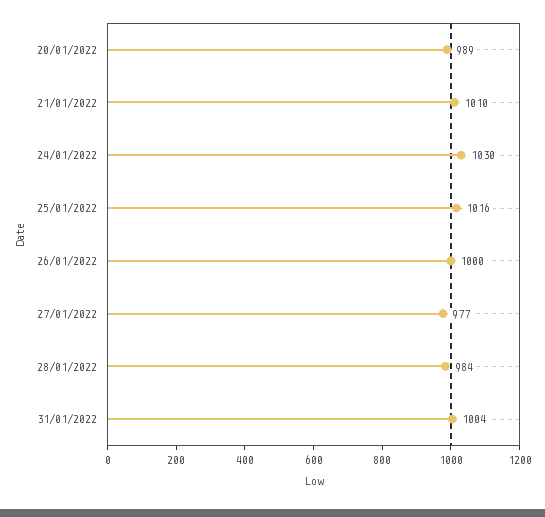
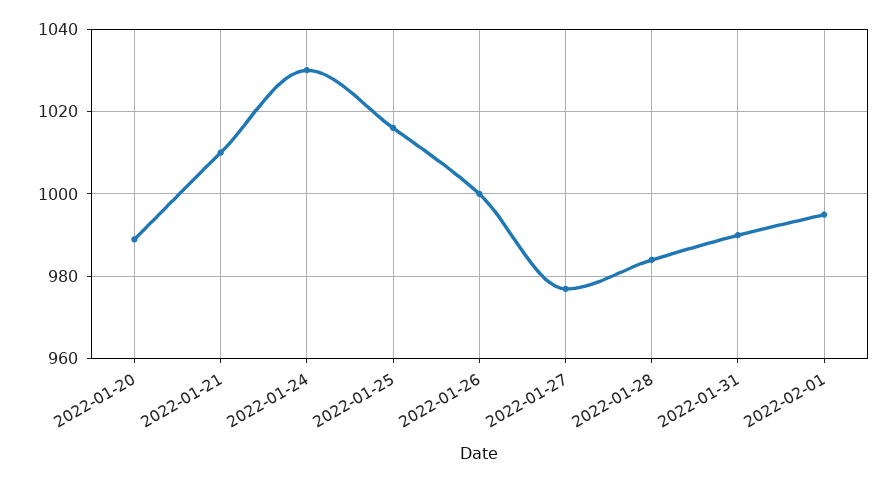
31/01/2022: 1004 -> 990
2022-02-01: none -> 995

